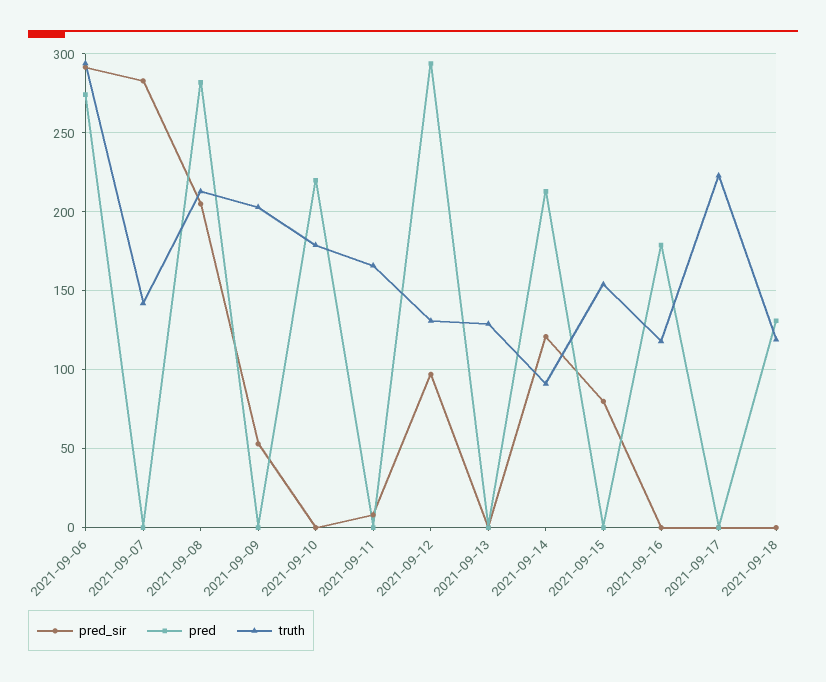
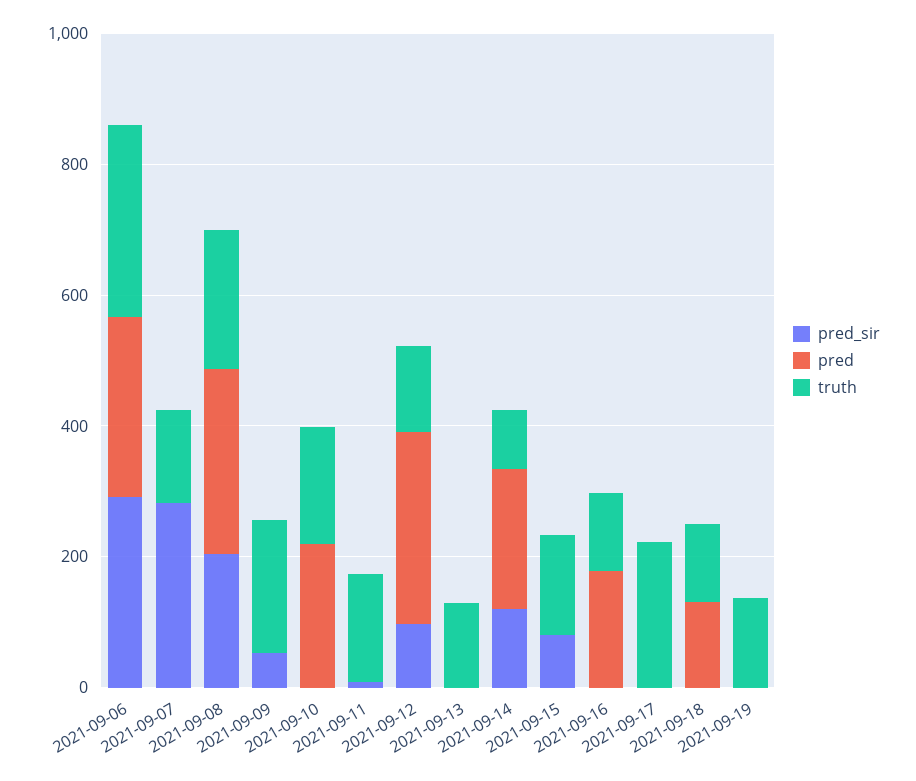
pred_sir, 2021-09-19: none -> 0
pred, 2021-09-19: none -> 0
truth, 2021-09-19: none -> 150

